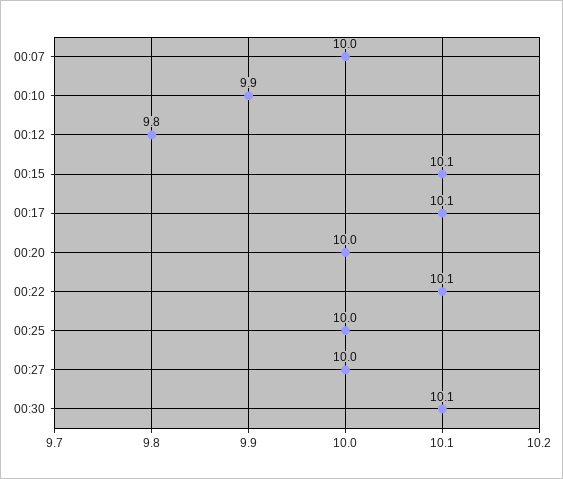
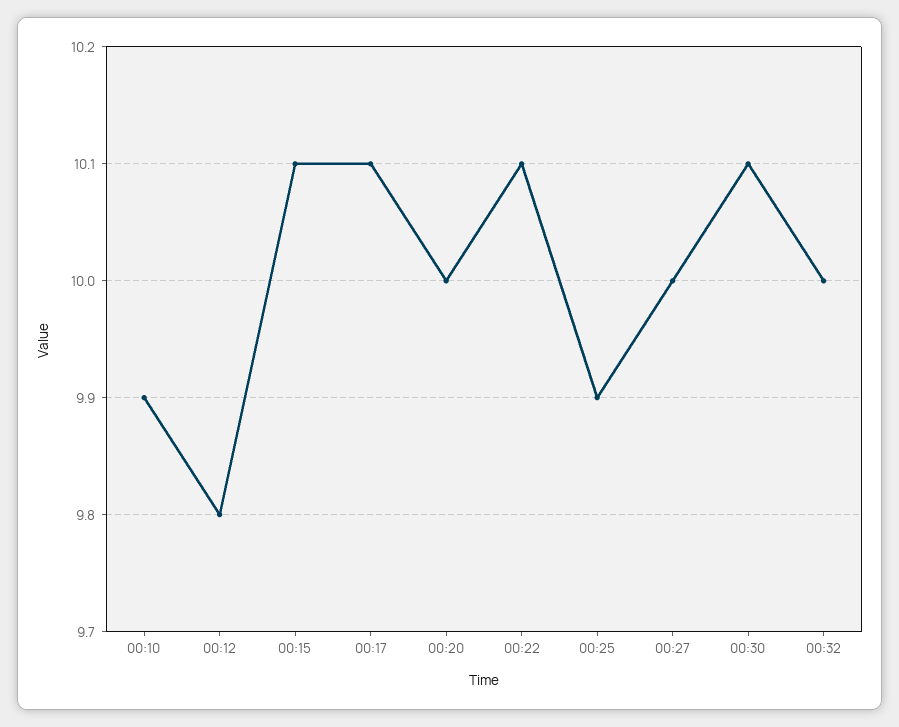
00:07: 10 -> none
00:25: 10 -> 9.9
00:32: none -> 10

